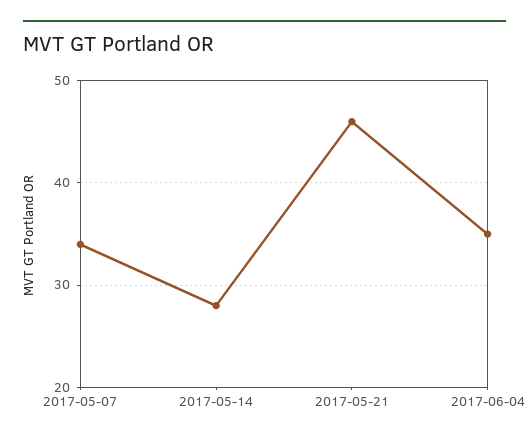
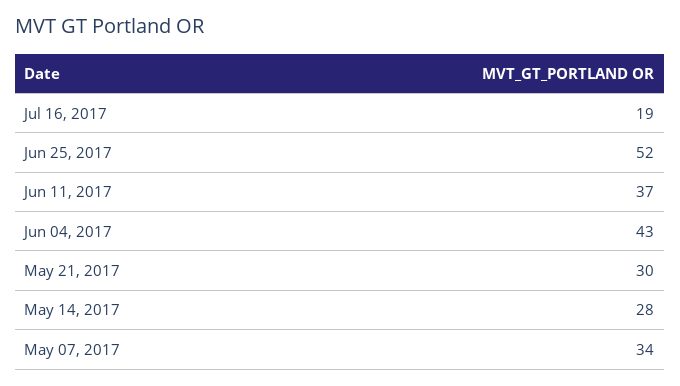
2017-05-21: 46 -> 30
2017-06-04: 35 -> 43
Jul 16, 2017: none -> 19
Jun 25, 2017: none -> 52
Jun 11, 2017: none -> 37

